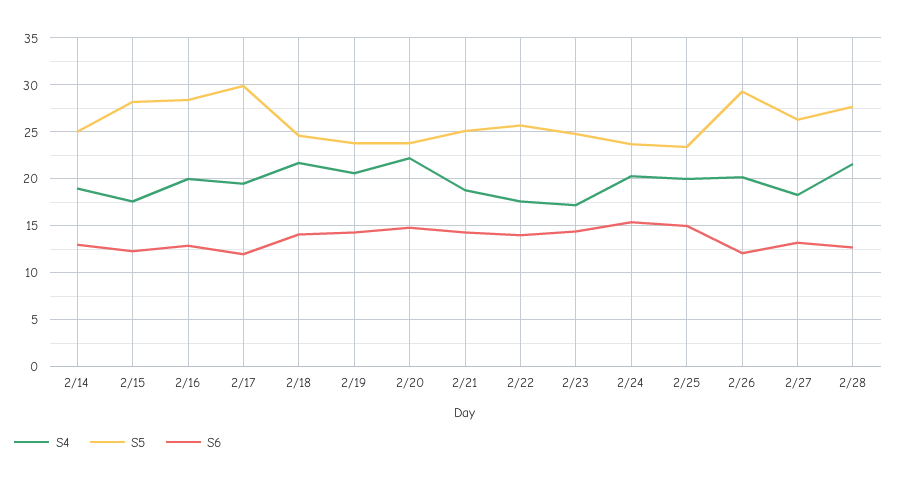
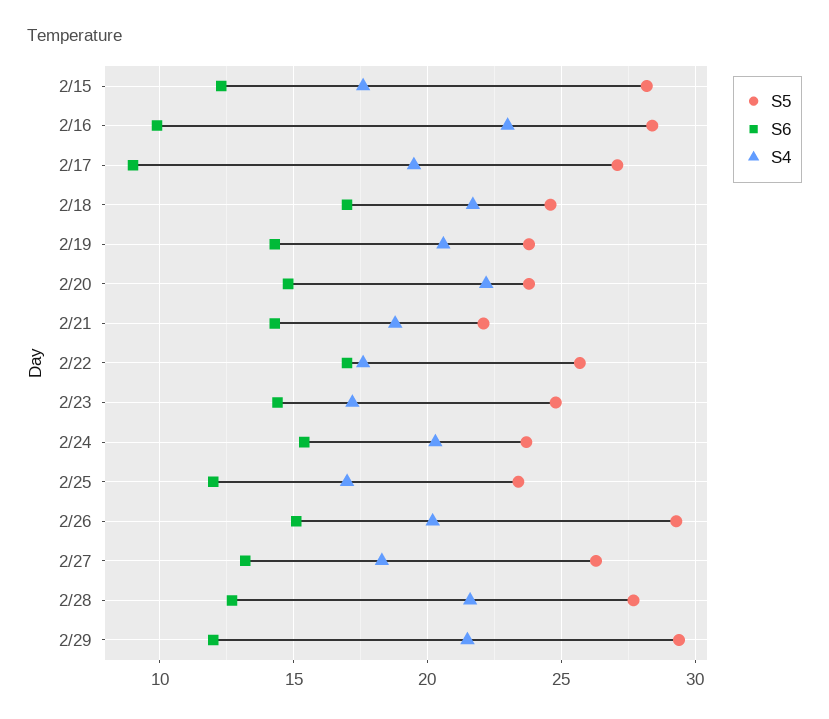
S4, 2/14: 19 -> none
S5, 2/14: 25 -> none
S6, 2/14: 13 -> none
S4, 2/16: 20 -> 23
S6, 2/16: 13 -> 10
S5, 2/17: 30 -> 27
S6, 2/17: 12 -> 9
S6, 2/18: 14 -> 17
S5, 2/21: 25 -> 22
S6, 2/22: 14 -> 17
S4, 2/25: 20 -> 17
S6, 2/25: 15 -> 12
S6, 2/26: 12 -> 15
S5, 2/29: none -> 29.5
S6, 2/29: none -> 12
S4, 2/29: none -> 21.5

